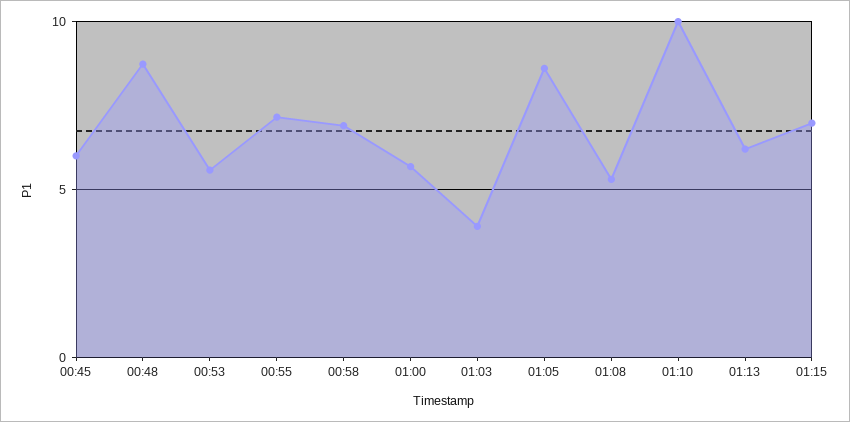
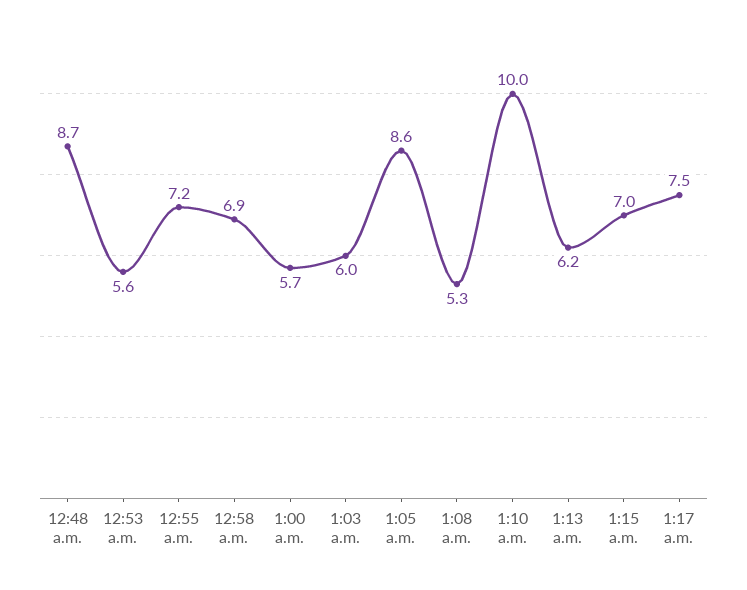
00:45: 6 -> none
01:03: 4 -> 6
1:17 a.m.: none -> 7.5

